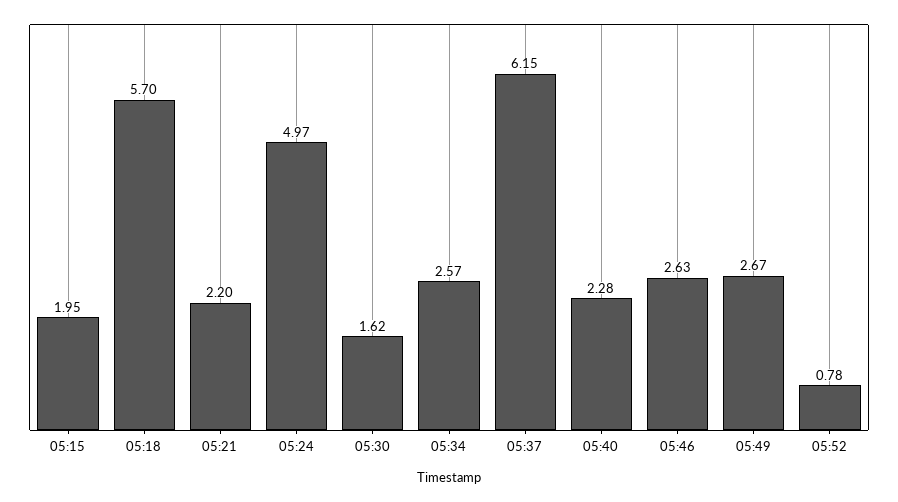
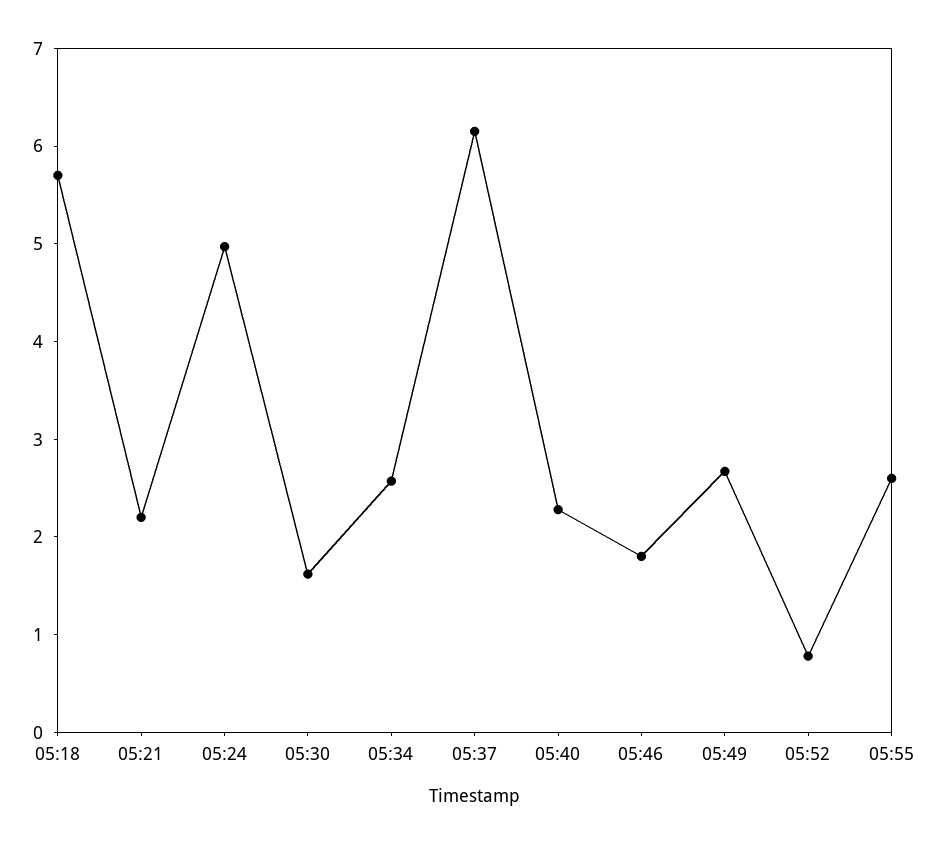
05:15: 1.95 -> none
05:46: 2.63 -> 1.8
05:55: none -> 2.6

